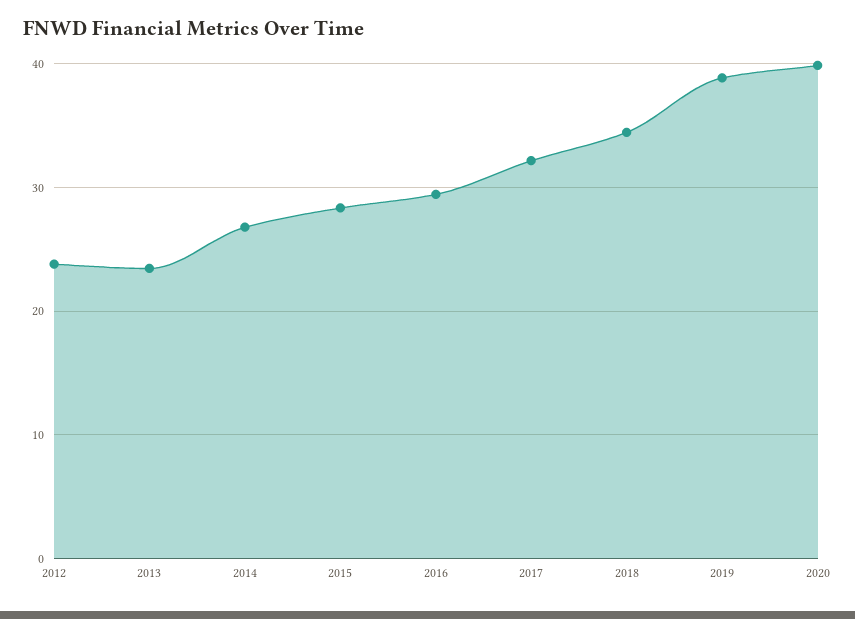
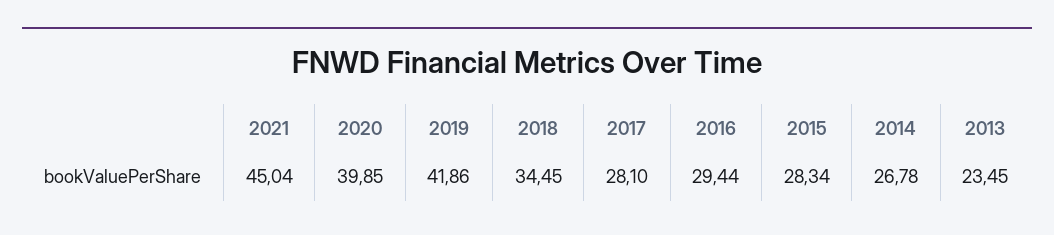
2012: 24 -> none
2017: 32 -> 28.1
2019: 39 -> 41.86
2021: none -> 45.04

